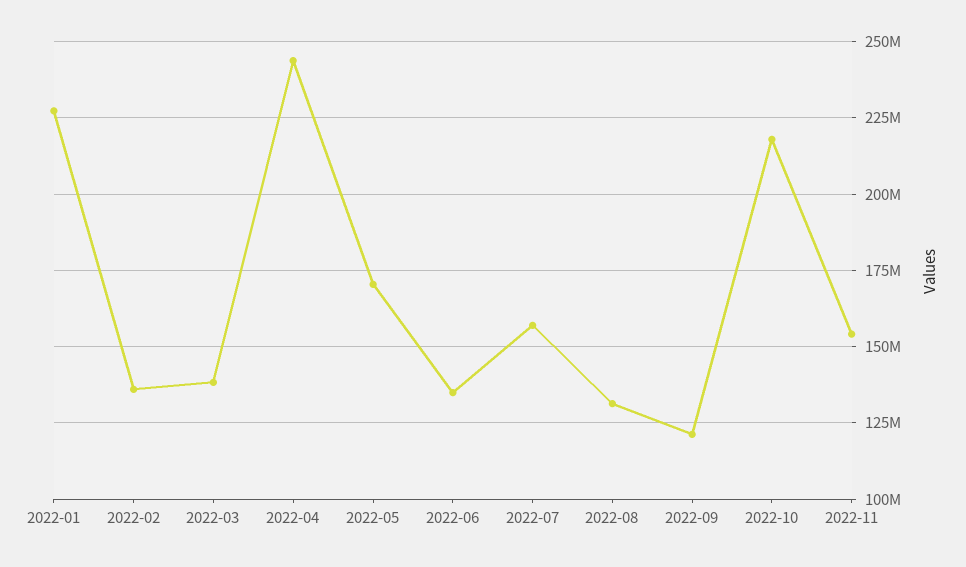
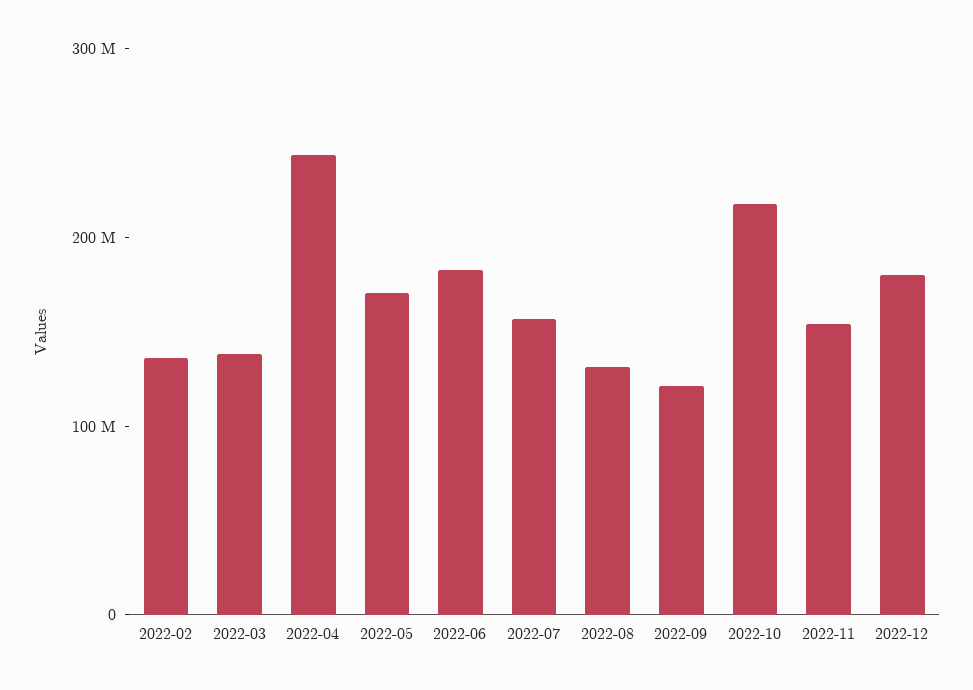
2022-01: 227500000 -> none
2022-06: 135000000 -> 180000000
2022-12: none -> 180000000

